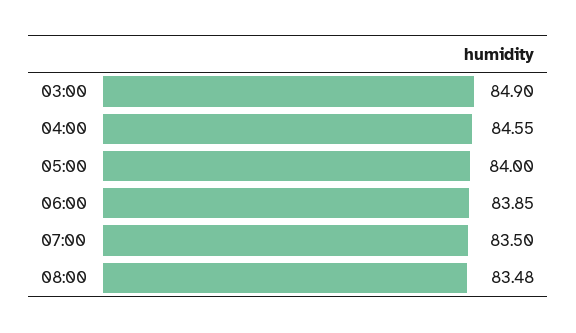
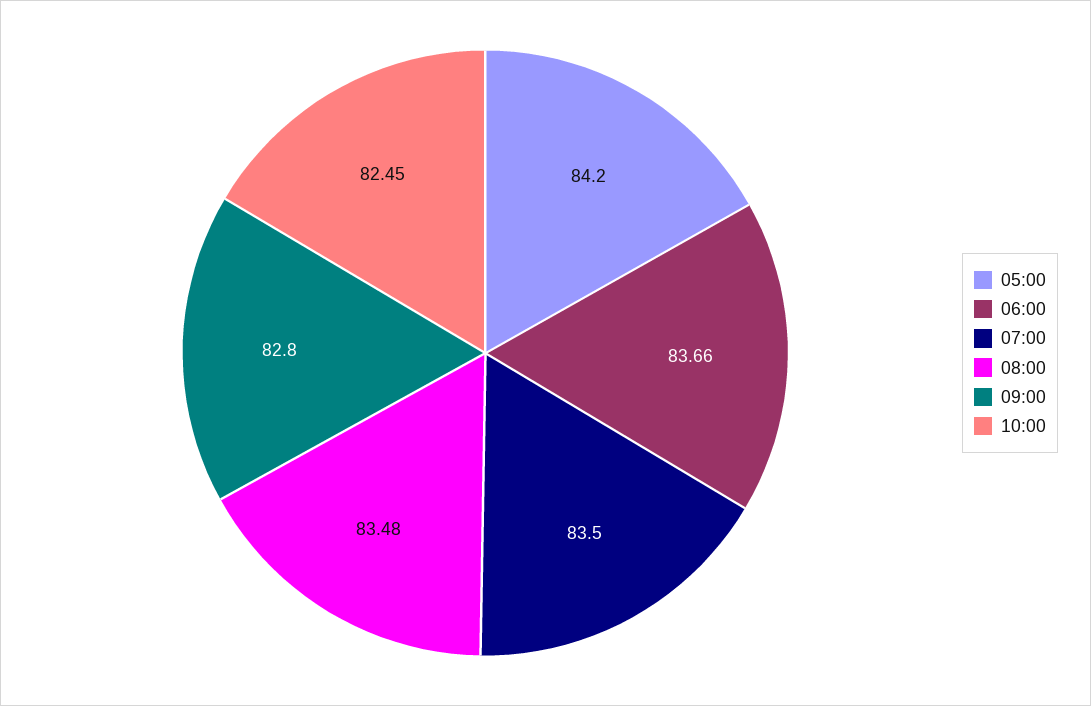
03:00: 84.9 -> none
04:00: 84.55 -> none
05:00: 84 -> 84.2
06:00: 83.85 -> 83.66
09:00: none -> 82.8
10:00: none -> 82.45

